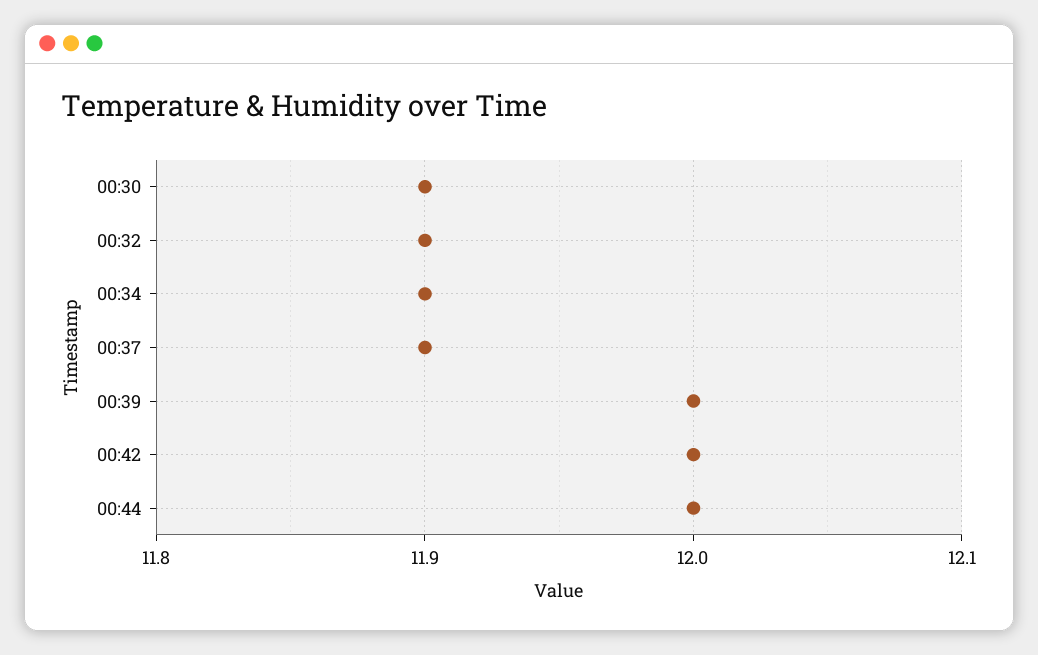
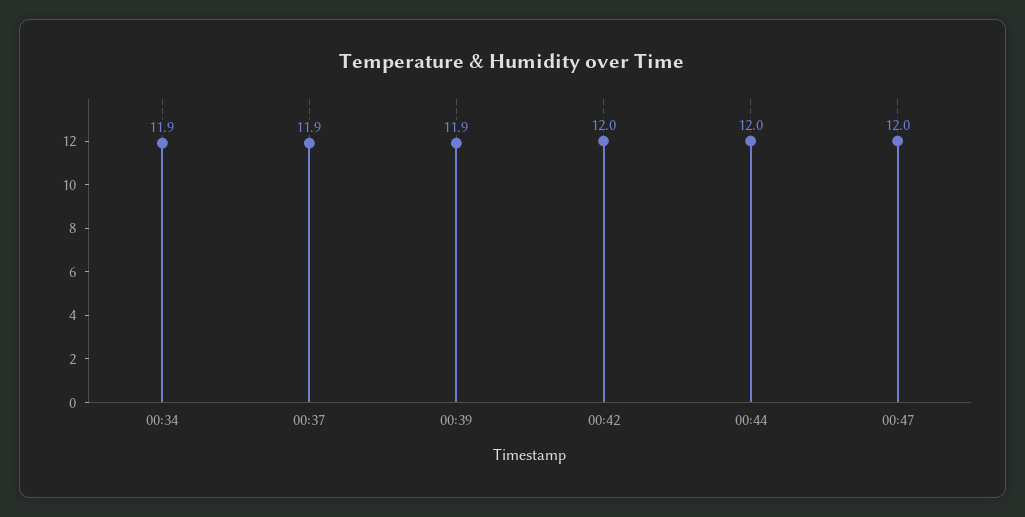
00:30: 11.9 -> none
00:32: 11.9 -> none
00:39: 12 -> 11.9
00:47: none -> 12

